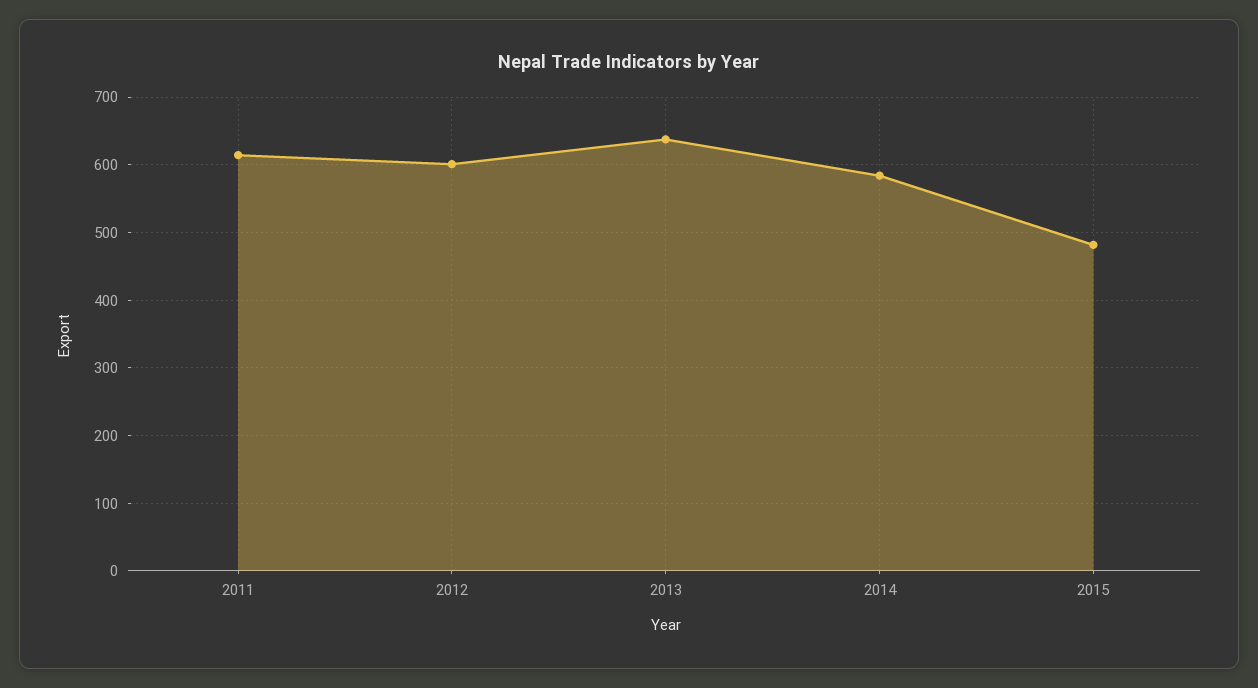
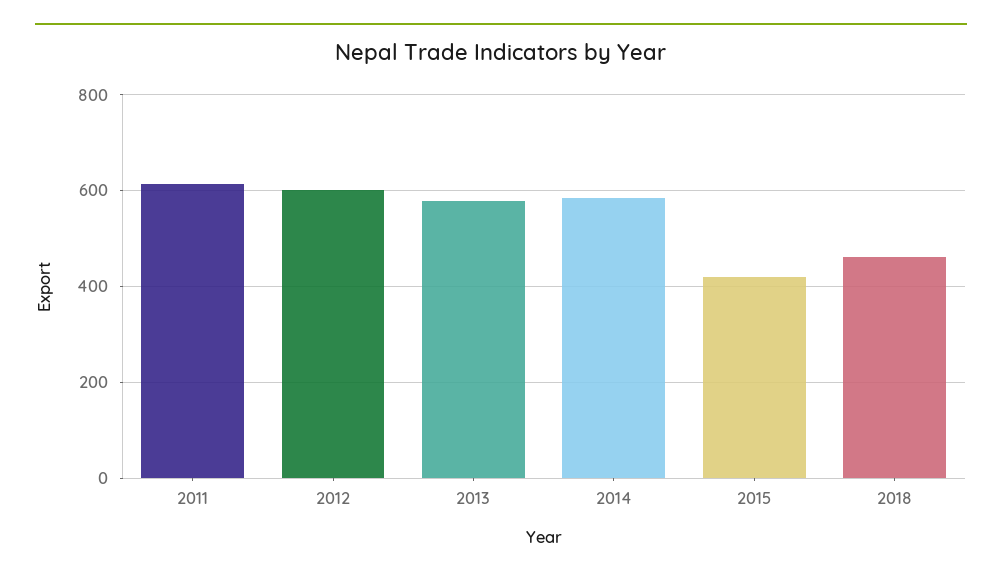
2013: 640 -> 580
2015: 480 -> 420
2018: none -> 460

